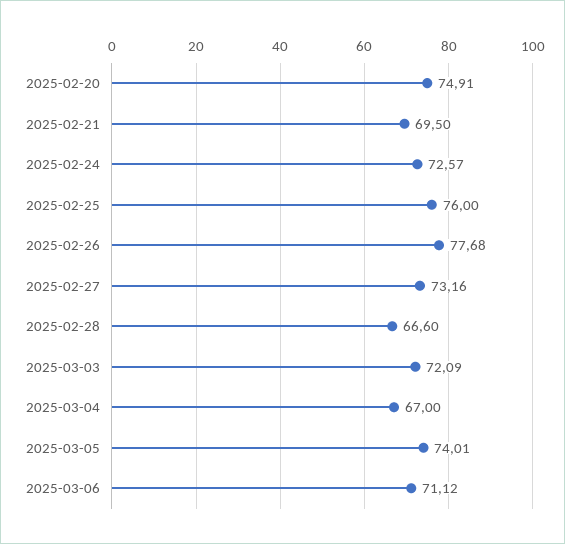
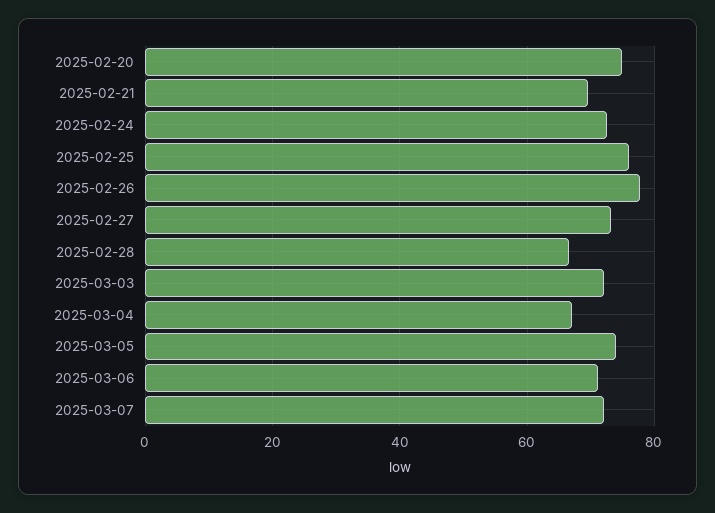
2025-03-07: none -> 72

